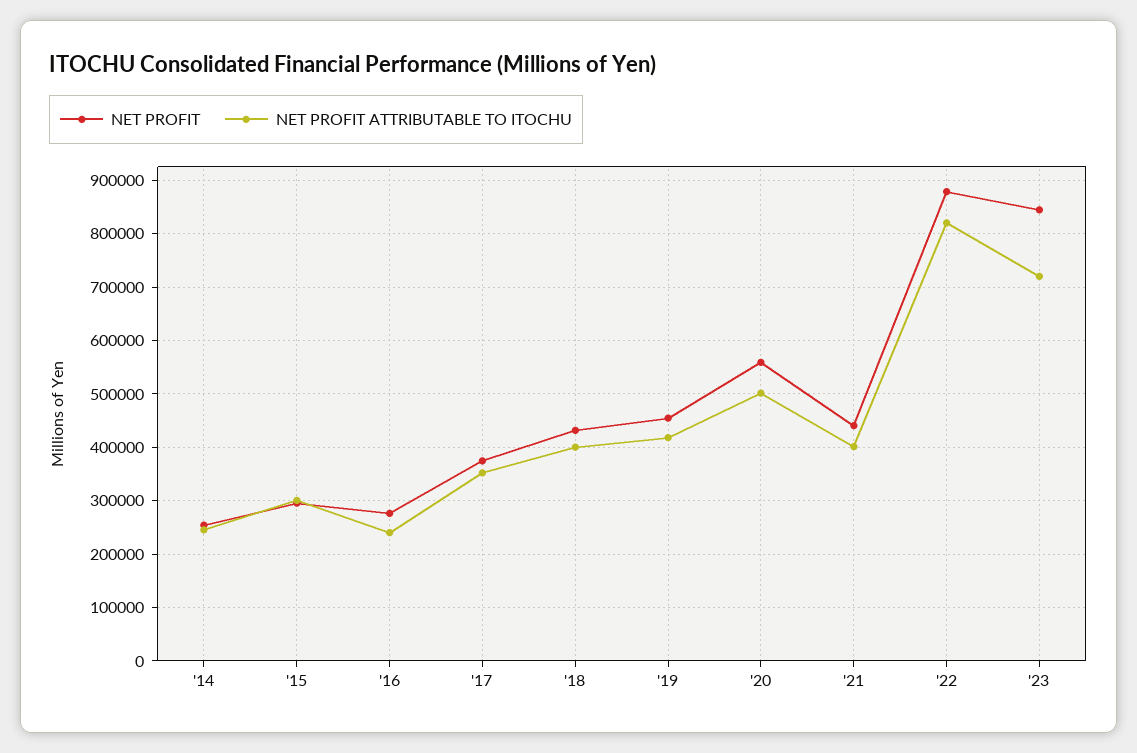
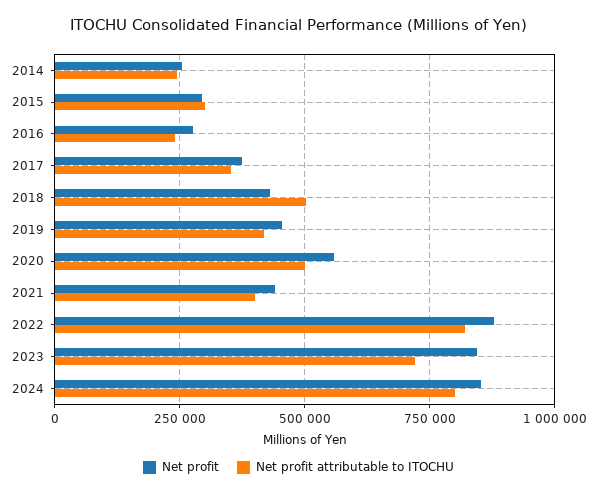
NET PROFIT ATTRIBUTABLE TO ITOCHU, '18: 400000 -> 500000
NET PROFIT, 2024: none -> 850000
NET PROFIT ATTRIBUTABLE TO ITOCHU, 2024: none -> 800000

